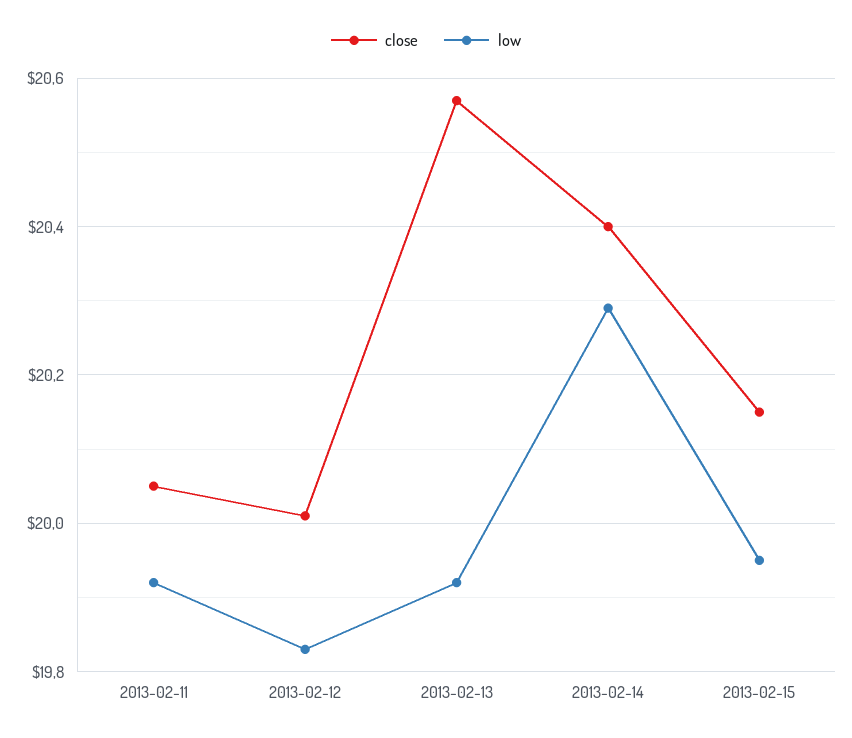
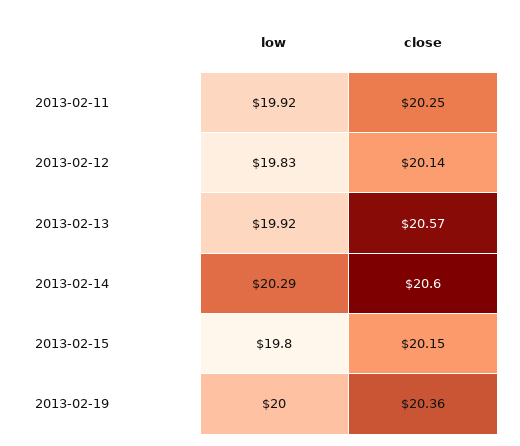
close, 2013-02-11: 20.05 -> 20.25
close, 2013-02-12: 20 -> 20.14
close, 2013-02-14: 20.4 -> 20.6
low, 2013-02-15: 19.95 -> 19.8
low, 2013-02-19: none -> 20
close, 2013-02-19: none -> 20.36

